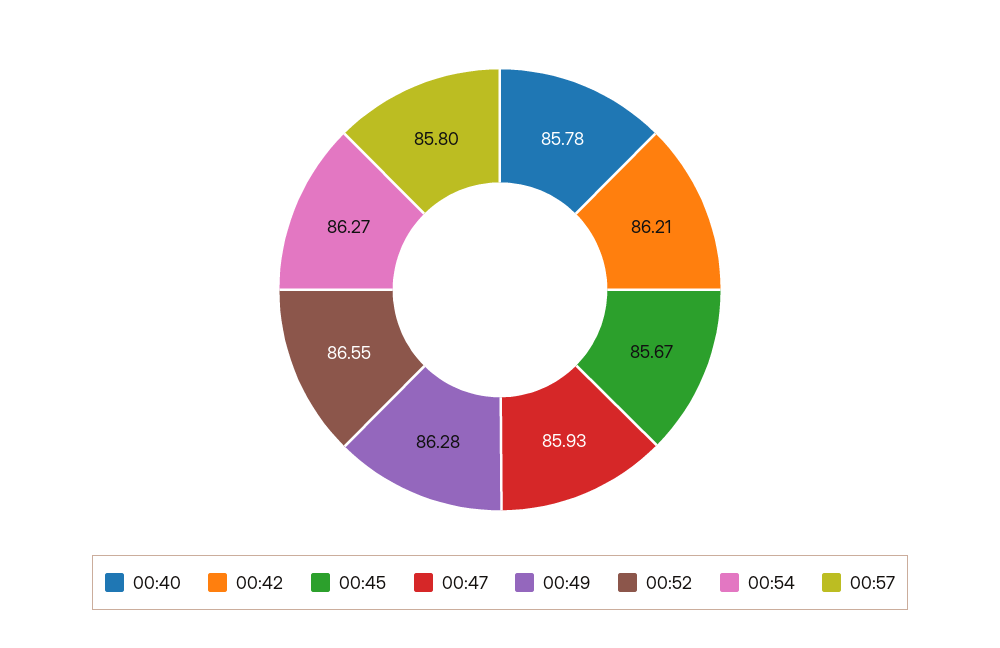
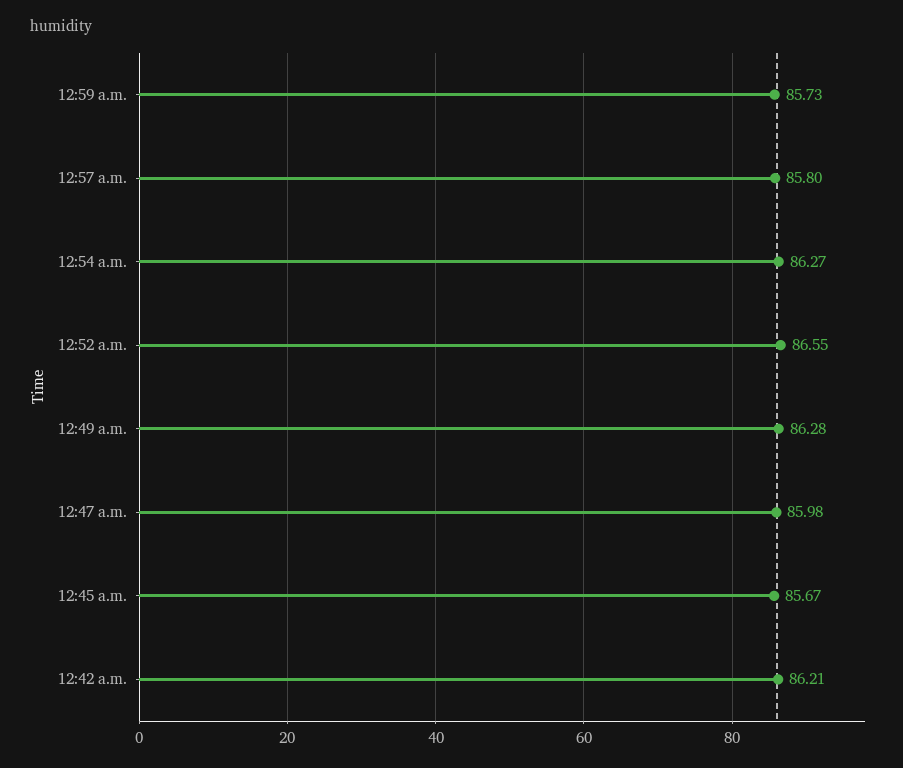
00:40: 85.78 -> none
00:47: 85.93 -> 85.98
12:59 a.m.: none -> 85.73

